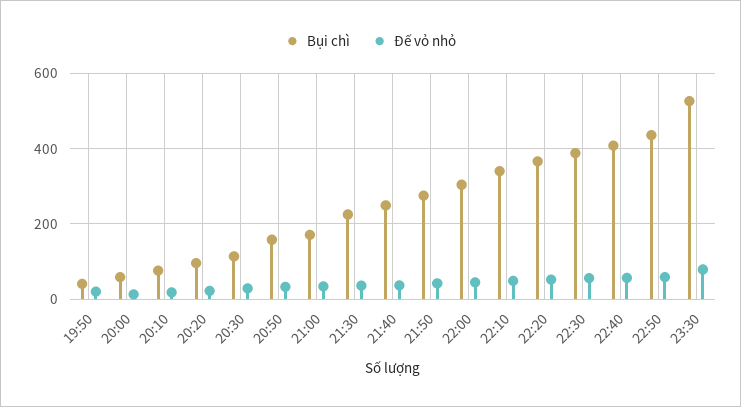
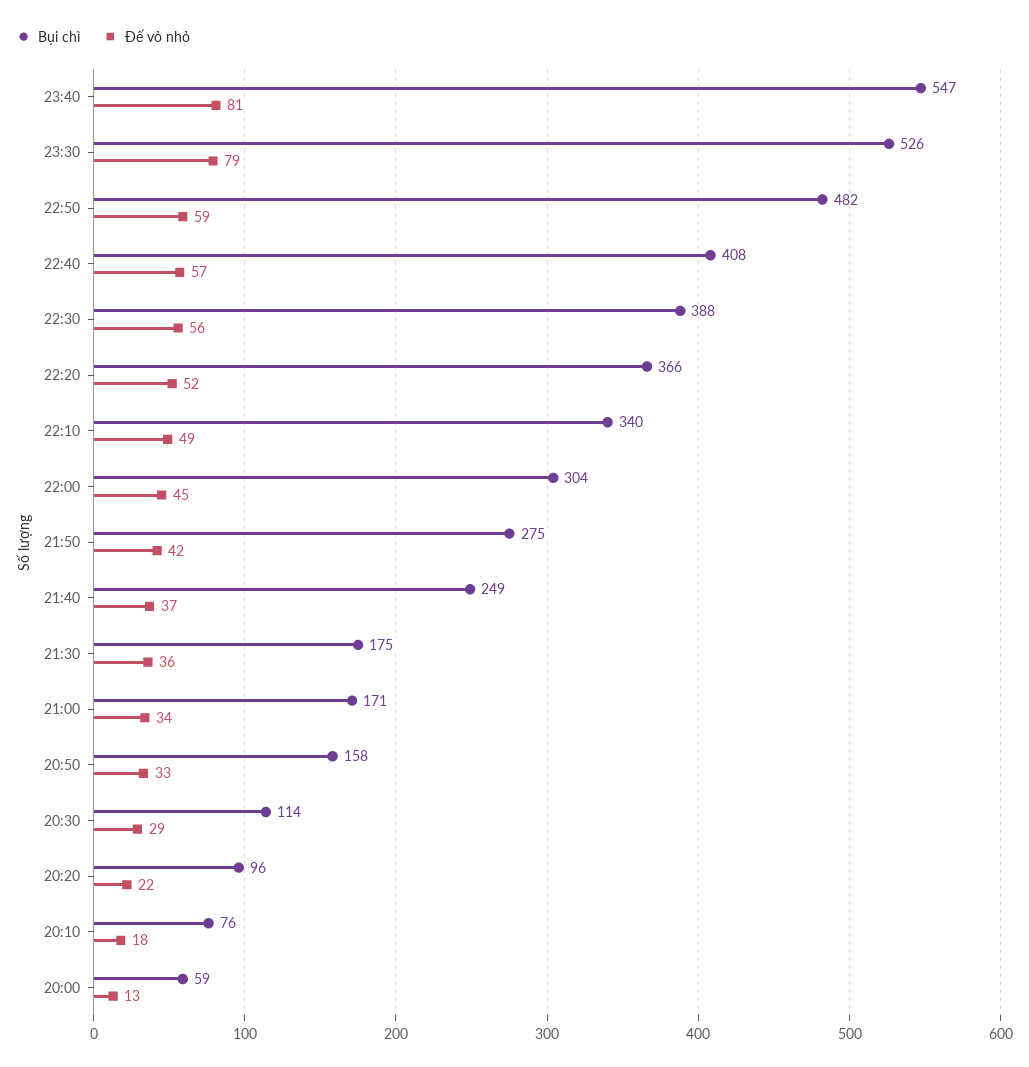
Bụi chì, 19:50: 40 -> none
Đế vỏ nhỏ, 19:50: 20 -> none
Bụi chì, 21:30: 220 -> 175
Bụi chì, 22:50: 440 -> 482
Bụi chì, 23:40: none -> 547
Đế vỏ nhỏ, 23:40: none -> 81

